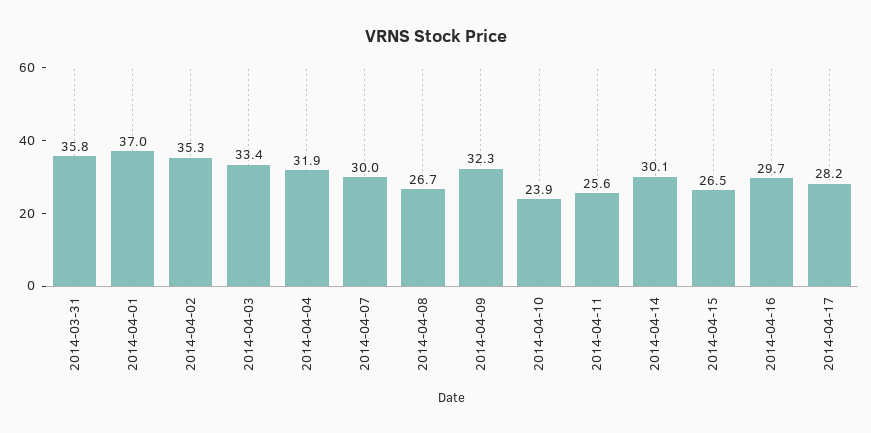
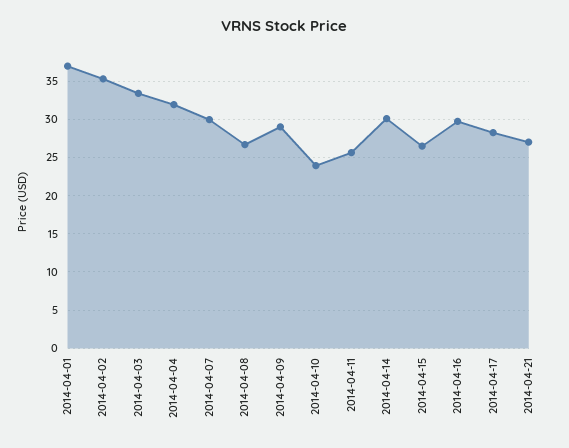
2014-03-31: 35.8 -> none
2014-04-09: 32.3 -> 29
2014-04-21: none -> 27

